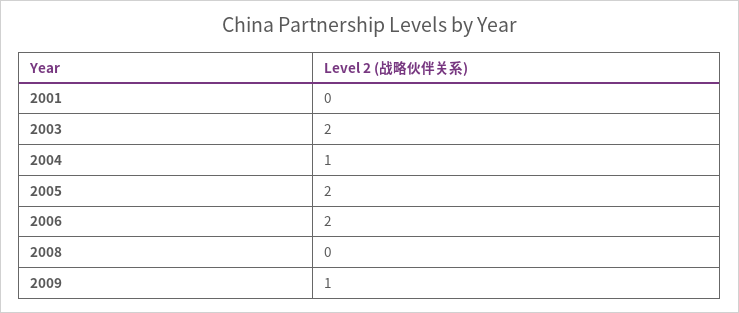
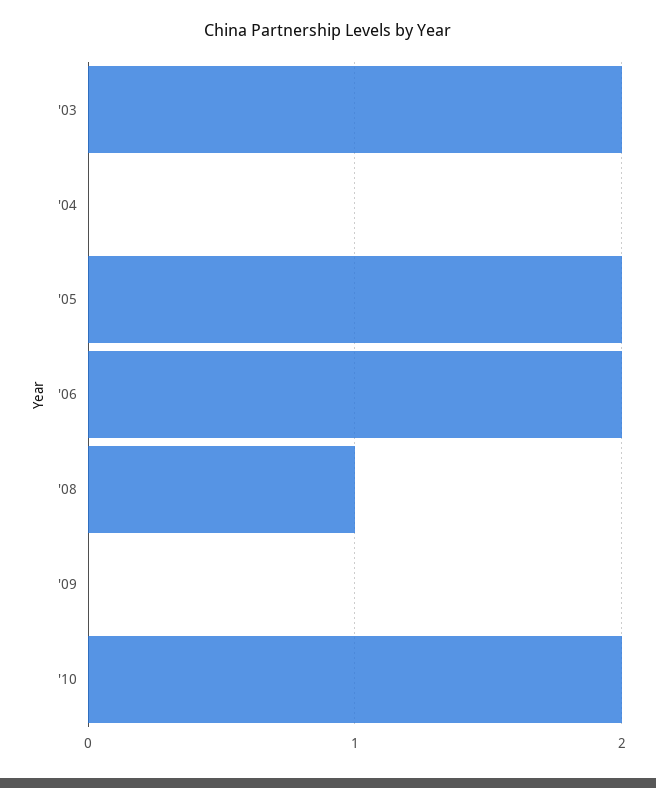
2001: 0 -> none
2004: 1 -> 0
2008: 0 -> 1
2009: 1 -> 0
'10: none -> 2

